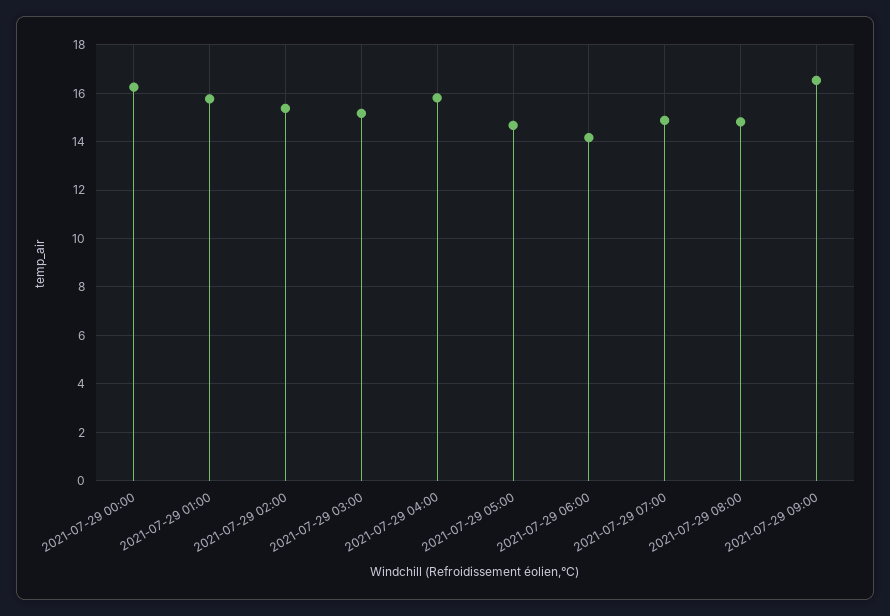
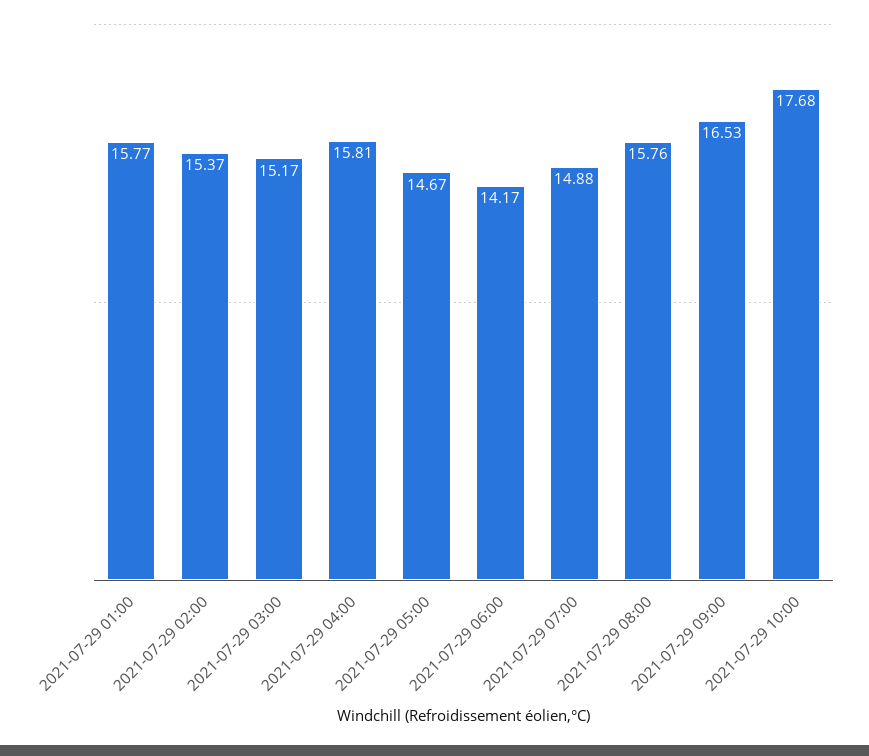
2021-07-29 00:00: 16.25 -> none
2021-07-29 08:00: 14.75 -> 15.76
2021-07-29 10:00: none -> 17.68

